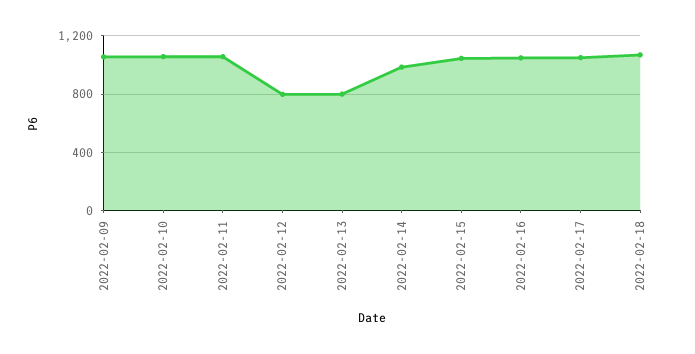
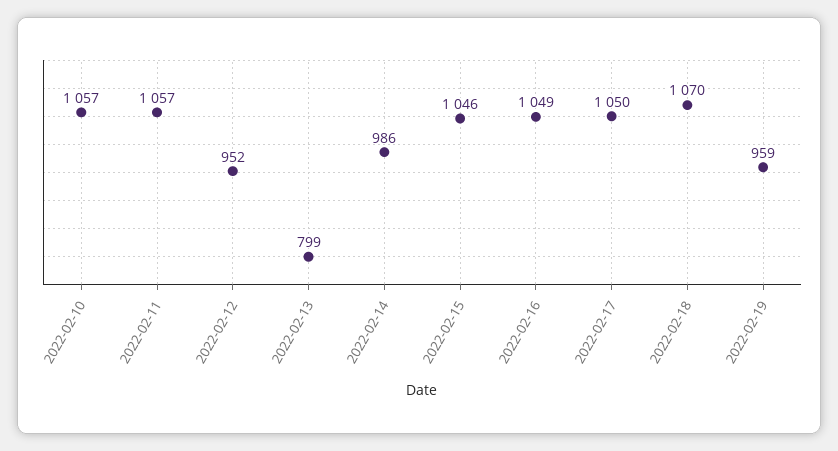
2022-02-09: 1050 -> none
2022-02-12: 800 -> 952
2022-02-19: none -> 959

